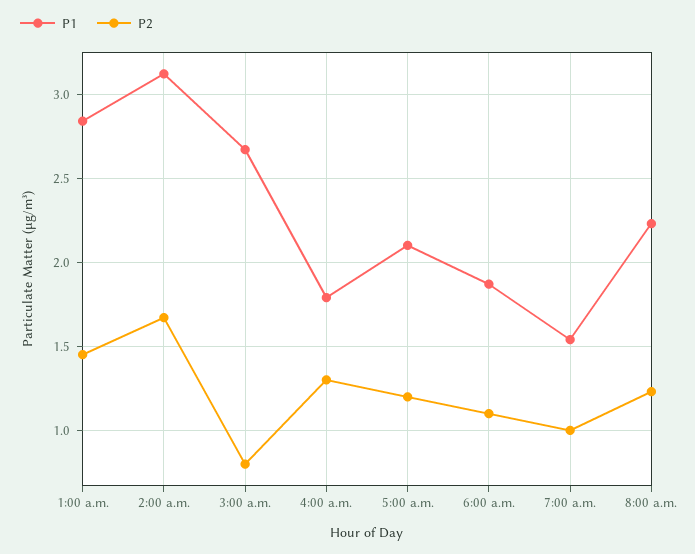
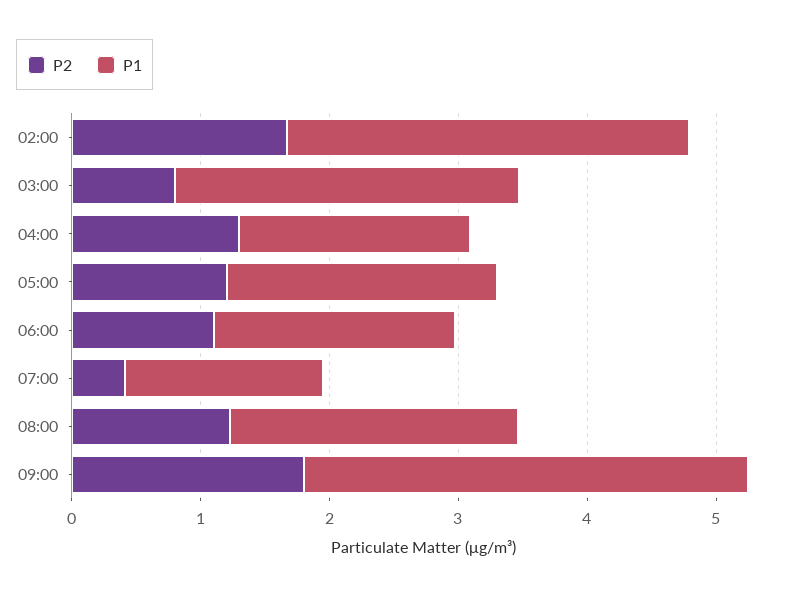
P1, 1:00 a.m.: 2.85 -> none
P2, 1:00 a.m.: 1.45 -> none
P2, 7:00 a.m.: 1 -> 0.4
P2, 09:00: none -> 1.8
P1, 09:00: none -> 3.4

